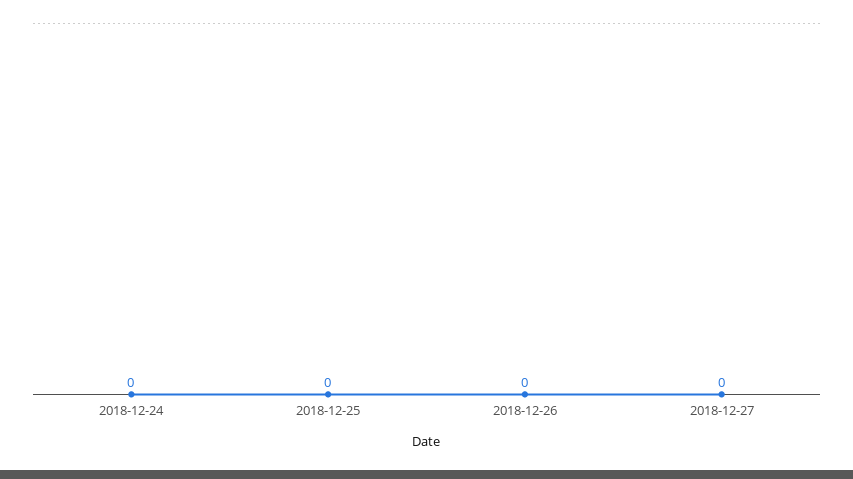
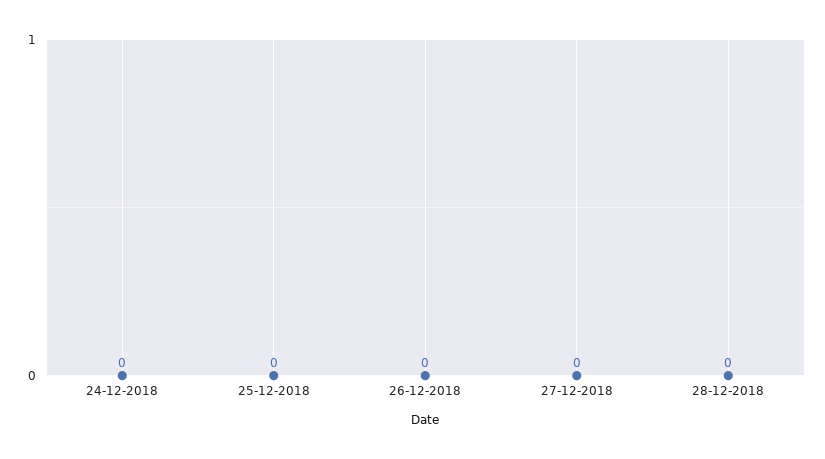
28-12-2018: none -> 0

